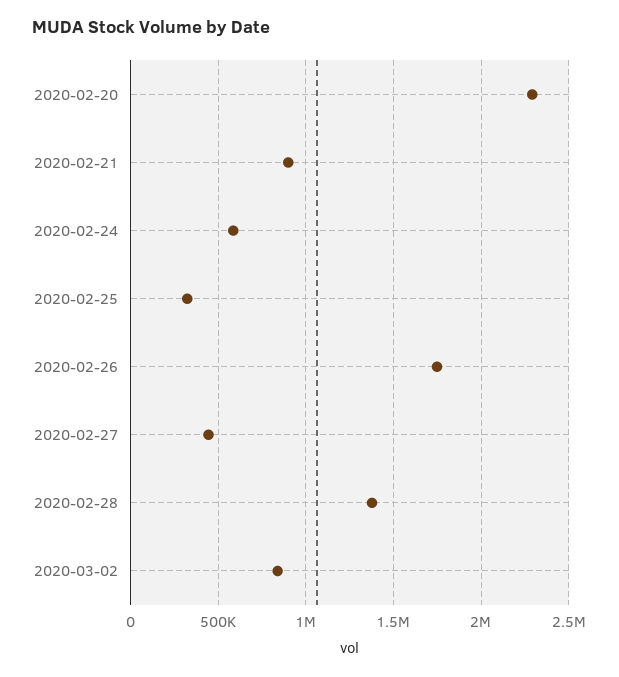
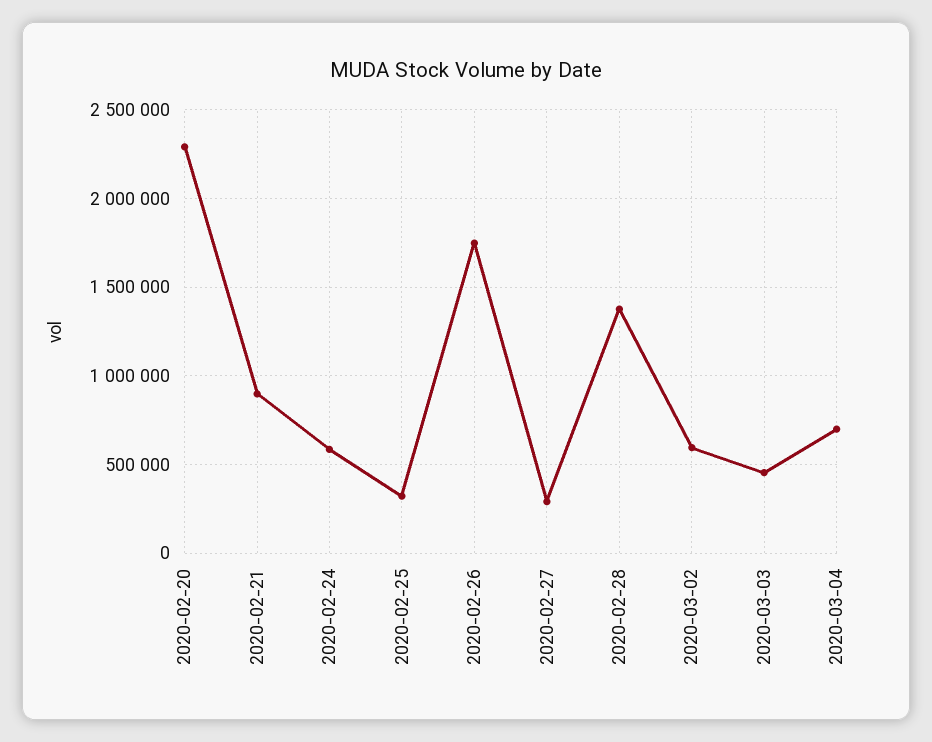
2020-02-27: 450000 -> 300000
2020-03-02: 850000 -> 600000
2020-03-03: none -> 450000
2020-03-04: none -> 700000

